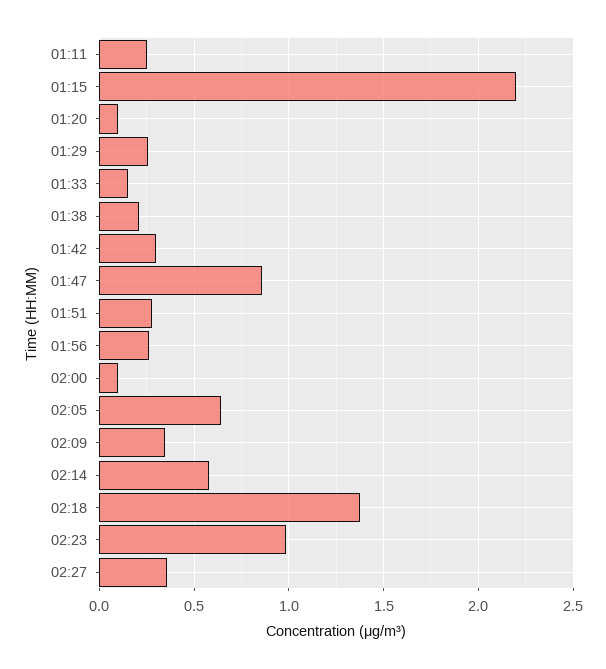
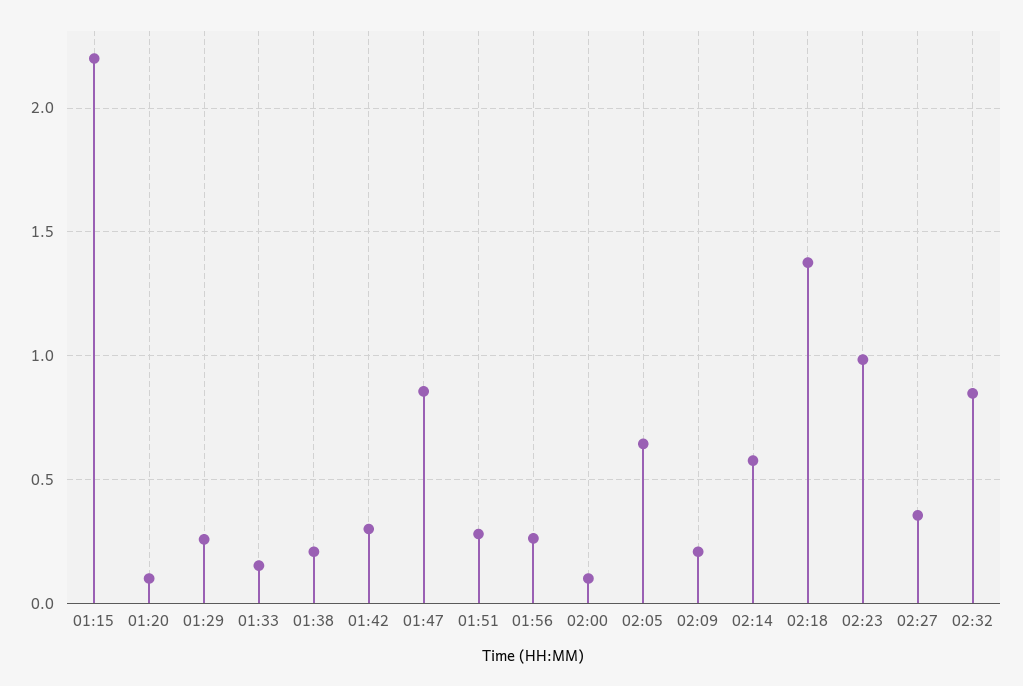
01:11: 0.25 -> none
02:09: 0.35 -> 0.2
02:32: none -> 0.85

